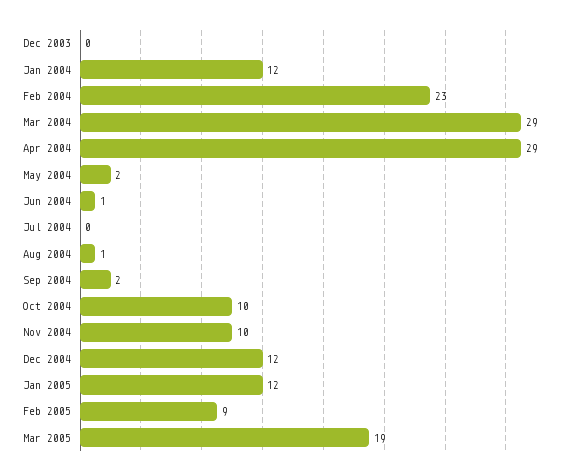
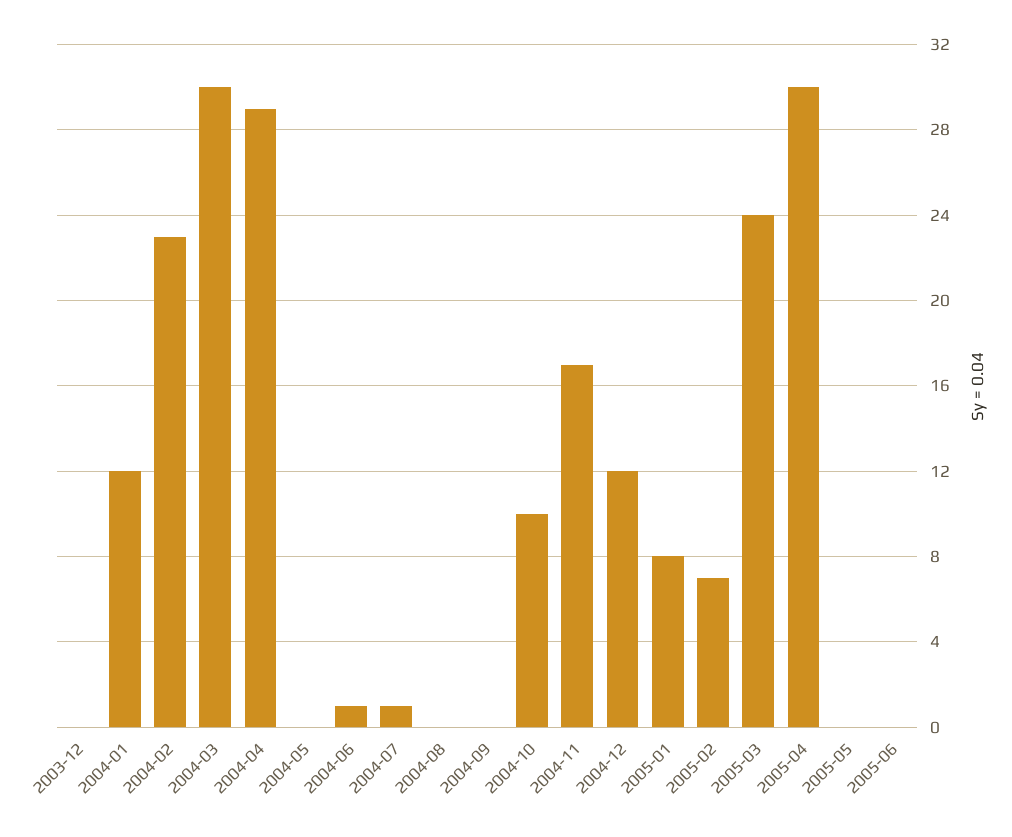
Mar 2004: 29 -> 30
May 2004: 2 -> 0
Jul 2004: 0 -> 1
Aug 2004: 1 -> 0
Sep 2004: 2 -> 0
Nov 2004: 10 -> 17
Jan 2005: 12 -> 8
Feb 2005: 9 -> 7
Mar 2005: 19 -> 24
2005-04: none -> 30
2005-05: none -> 0
2005-06: none -> 0

